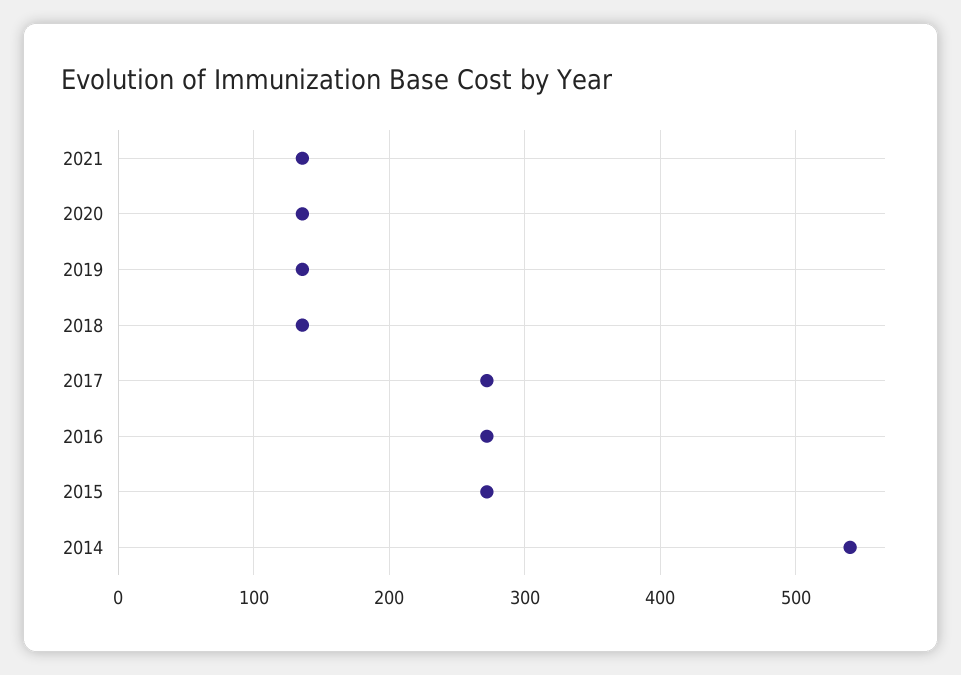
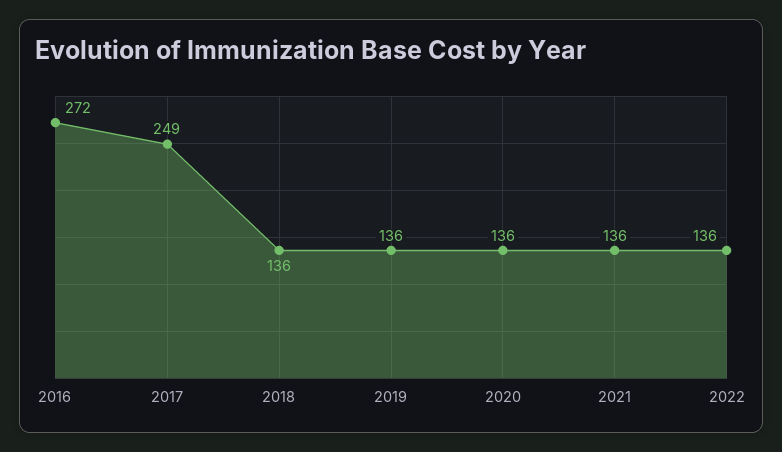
2017: 270 -> 249
2015: 270 -> none
2014: 540 -> none
2022: none -> 136

